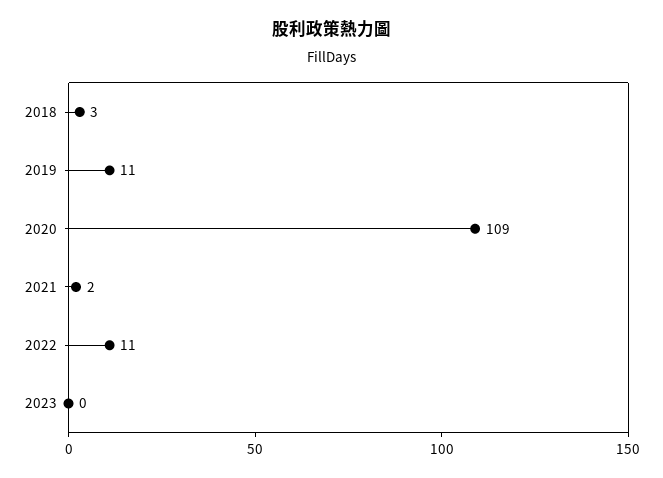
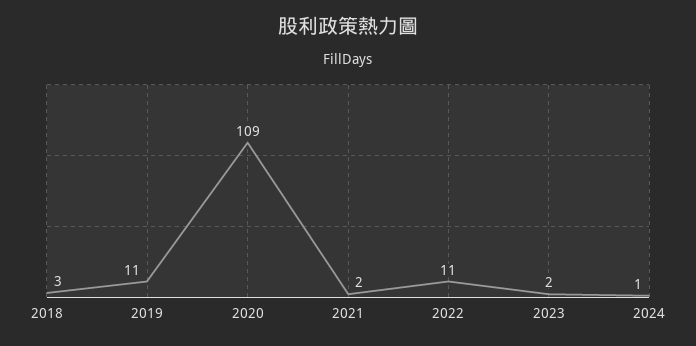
2023: 0 -> 2
2024: none -> 1

